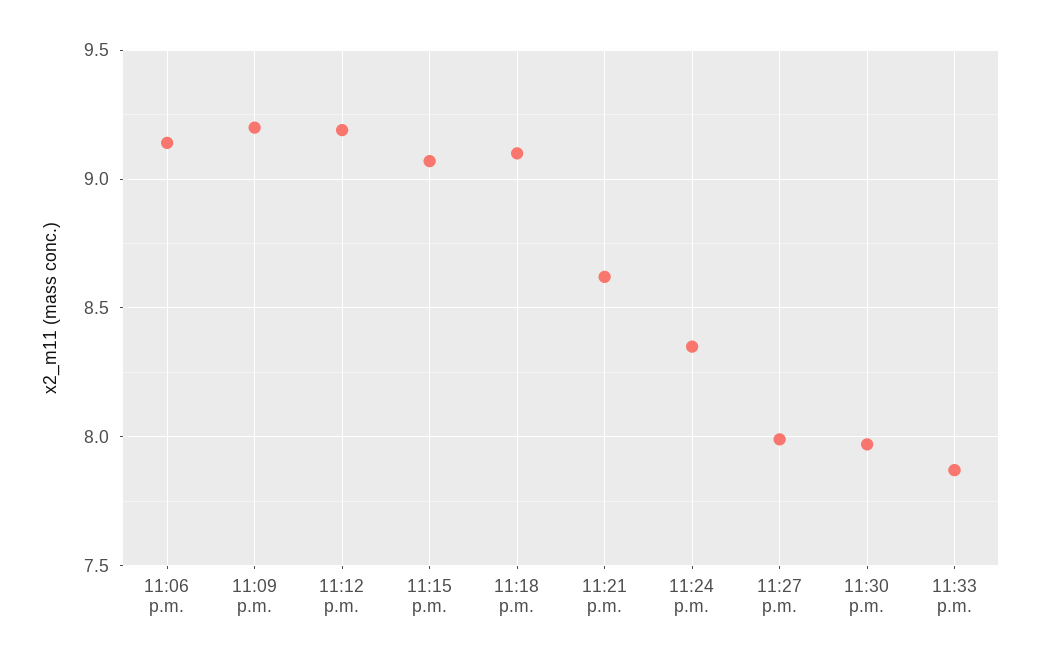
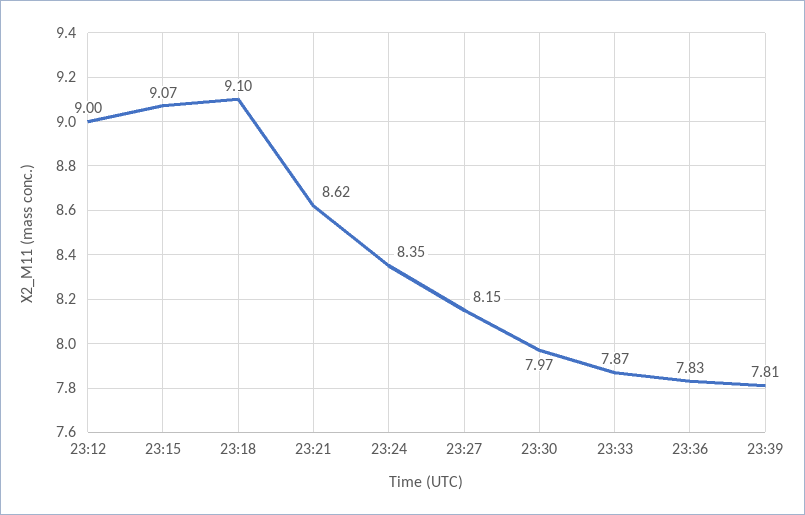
11:06 p.m.: 9.15 -> none
11:09 p.m.: 9.2 -> none
11:12 p.m.: 9.2 -> 9
11:27 p.m.: 8 -> 8.15
23:36: none -> 7.83
23:39: none -> 7.81

